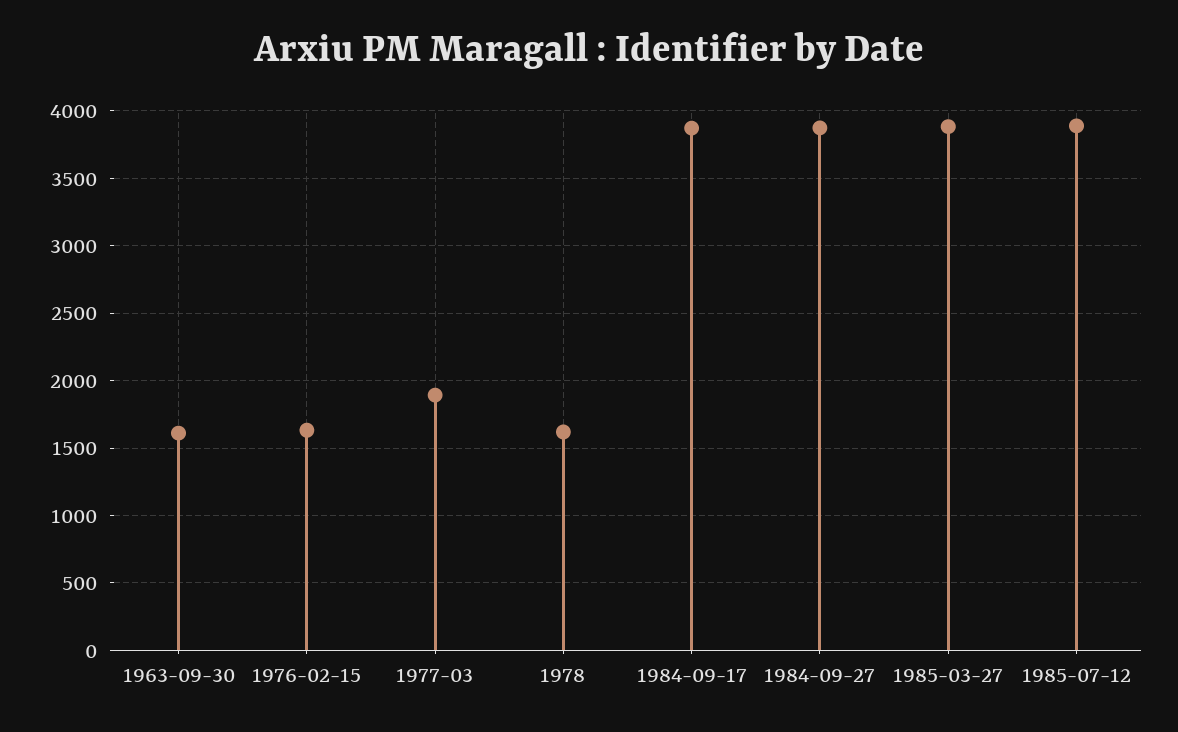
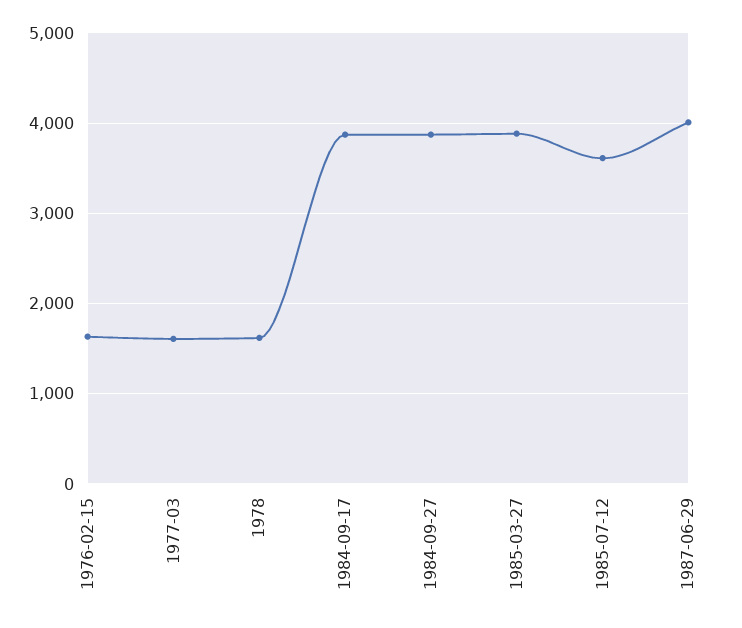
1963-09-30: 1600 -> none
1977-03: 1900 -> 1600
1985-07-12: 3900 -> 3600
1987-06-29: none -> 4000

